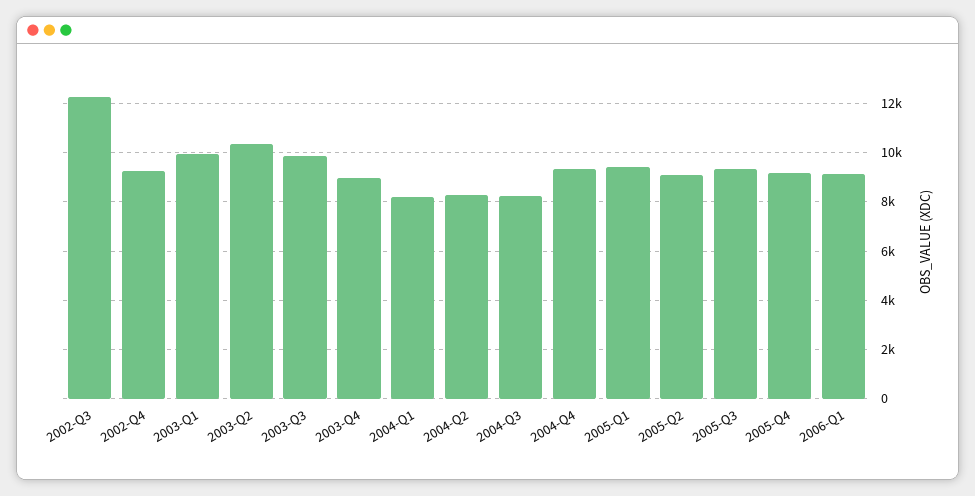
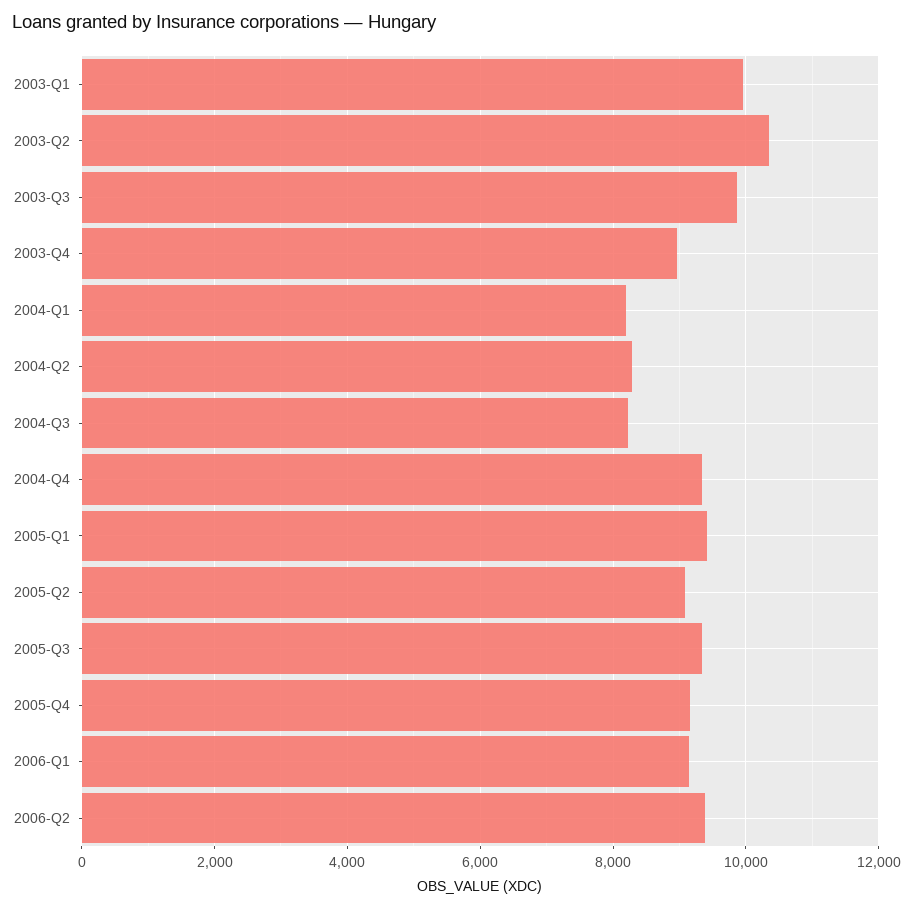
2002-Q3: 12250 -> none
2002-Q4: 9250 -> none
2006-Q2: none -> 9400

